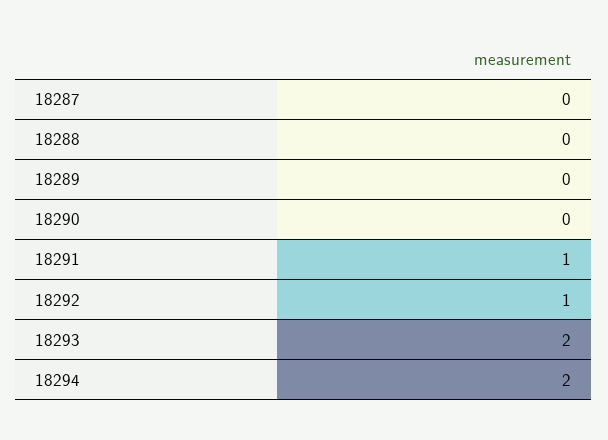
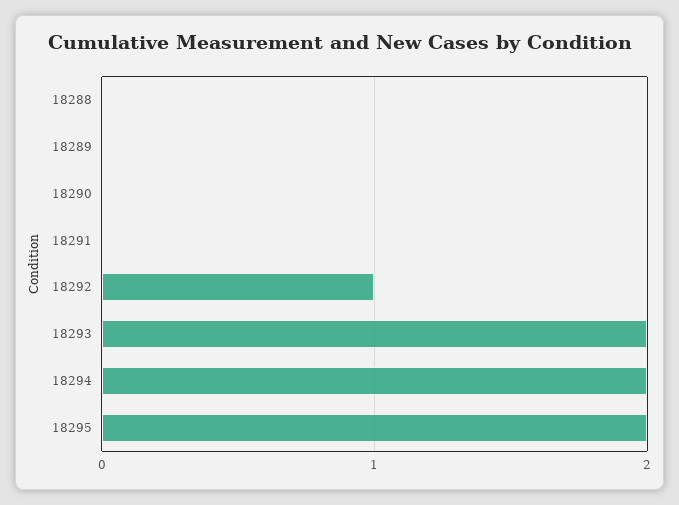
18287: 0 -> none
18291: 1 -> 0
18295: none -> 2

